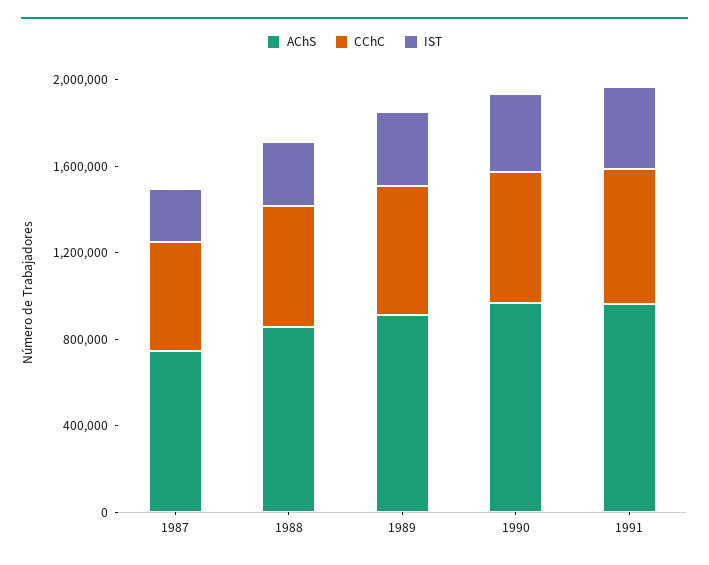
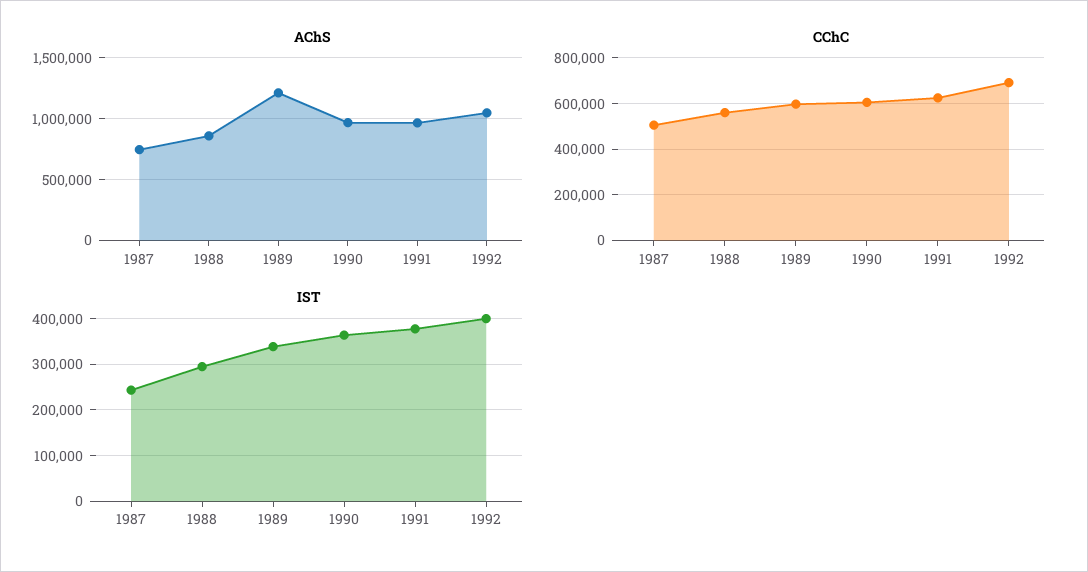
AChS, 1989: 900000 -> 1200000
AChS, 1992: none -> 1050000
CChC, 1992: none -> 700000
IST, 1992: none -> 400000

